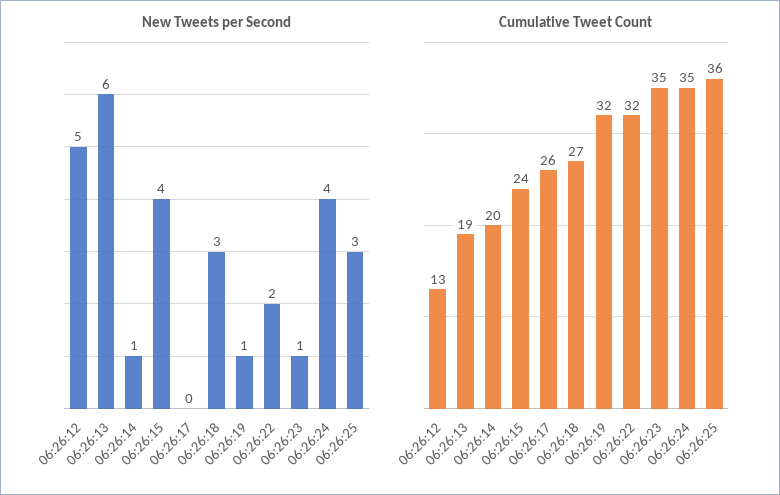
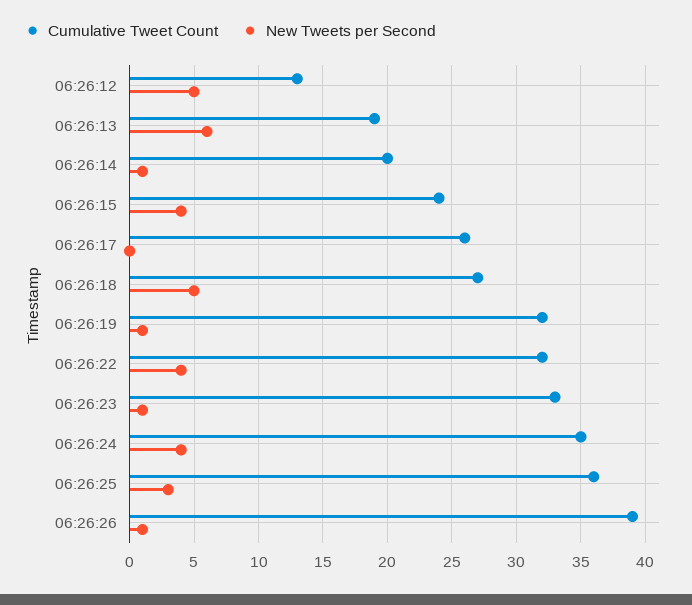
New Tweets per Second, 06:26:18: 3 -> 5
New Tweets per Second, 06:26:22: 2 -> 4
Cumulative Tweet Count, 06:26:23: 35 -> 33
Cumulative Tweet Count, 06:26:26: none -> 39
New Tweets per Second, 06:26:26: none -> 1

